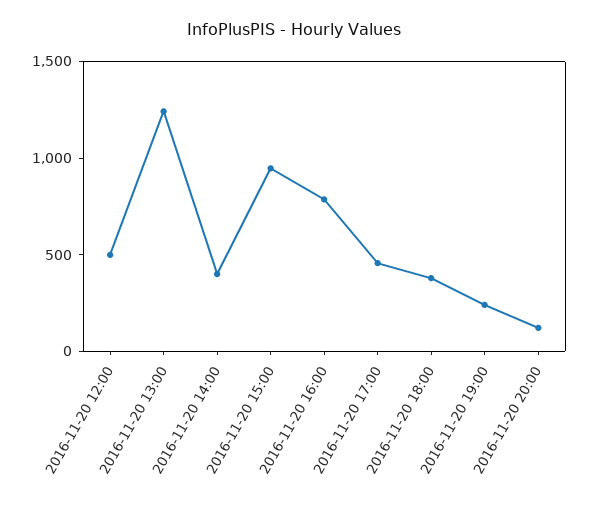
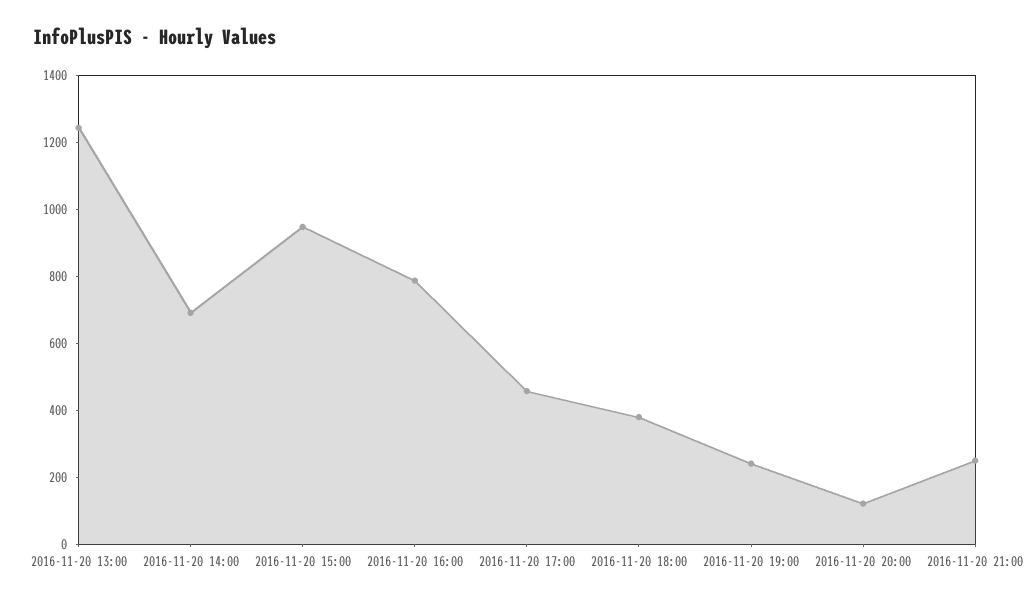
2016-11-20 12:00: 500 -> none
2016-11-20 14:00: 400 -> 700
2016-11-20 21:00: none -> 250

